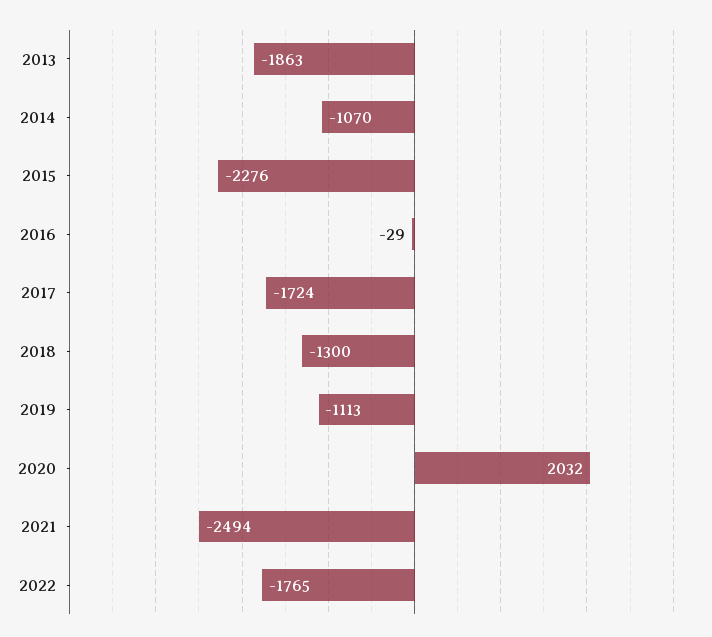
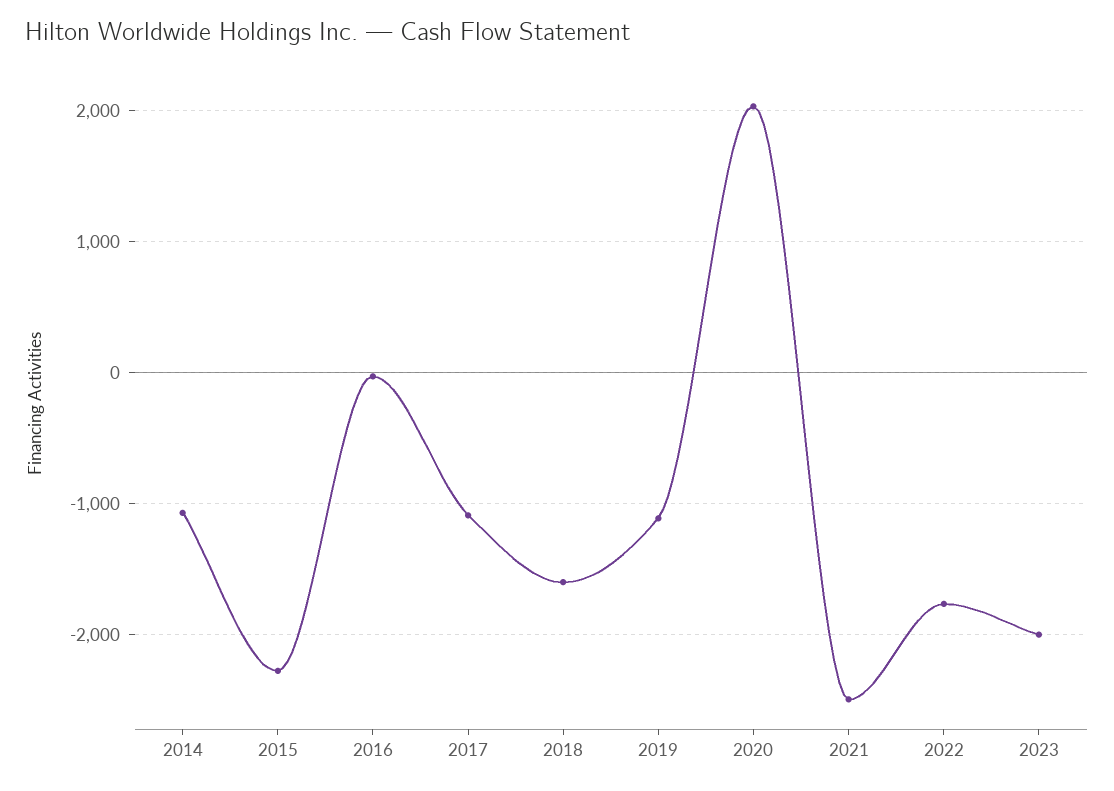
2013: -1863 -> none
2017: -1724 -> -1100
2018: -1300 -> -1600
2023: none -> -2000

